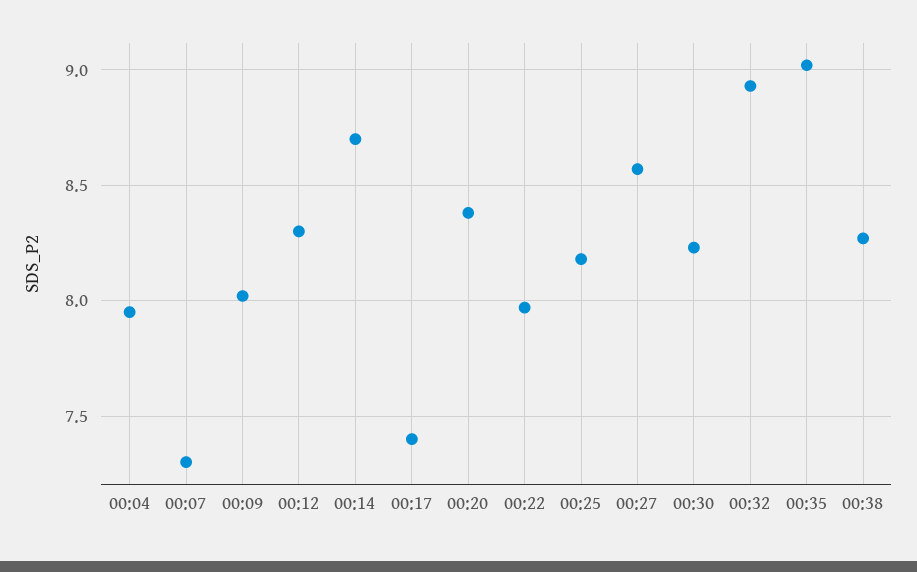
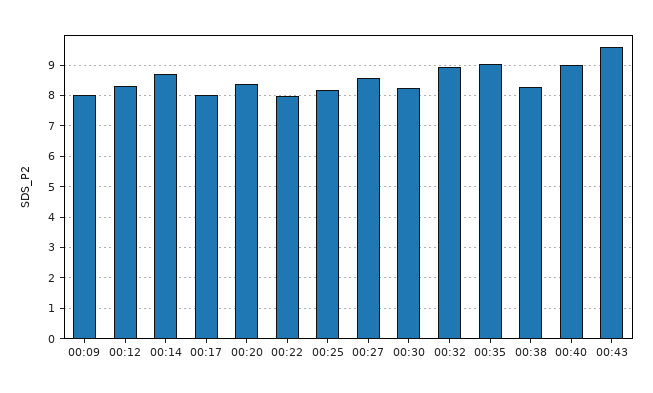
00:04: 7.95 -> none
00:07: 7.3 -> none
00:17: 7.4 -> 8
00:40: none -> 9
00:43: none -> 9.6

